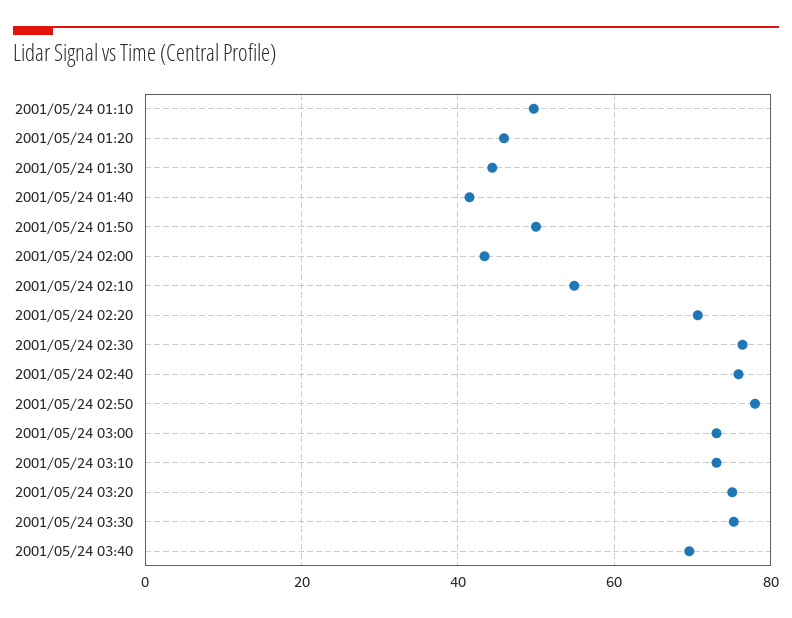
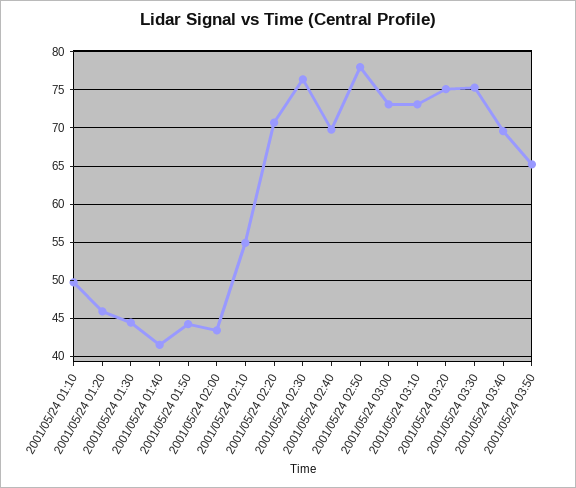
2001/05/24 01:50: 50 -> 44
2001/05/24 02:40: 76 -> 70
2001/05/24 03:50: none -> 65

